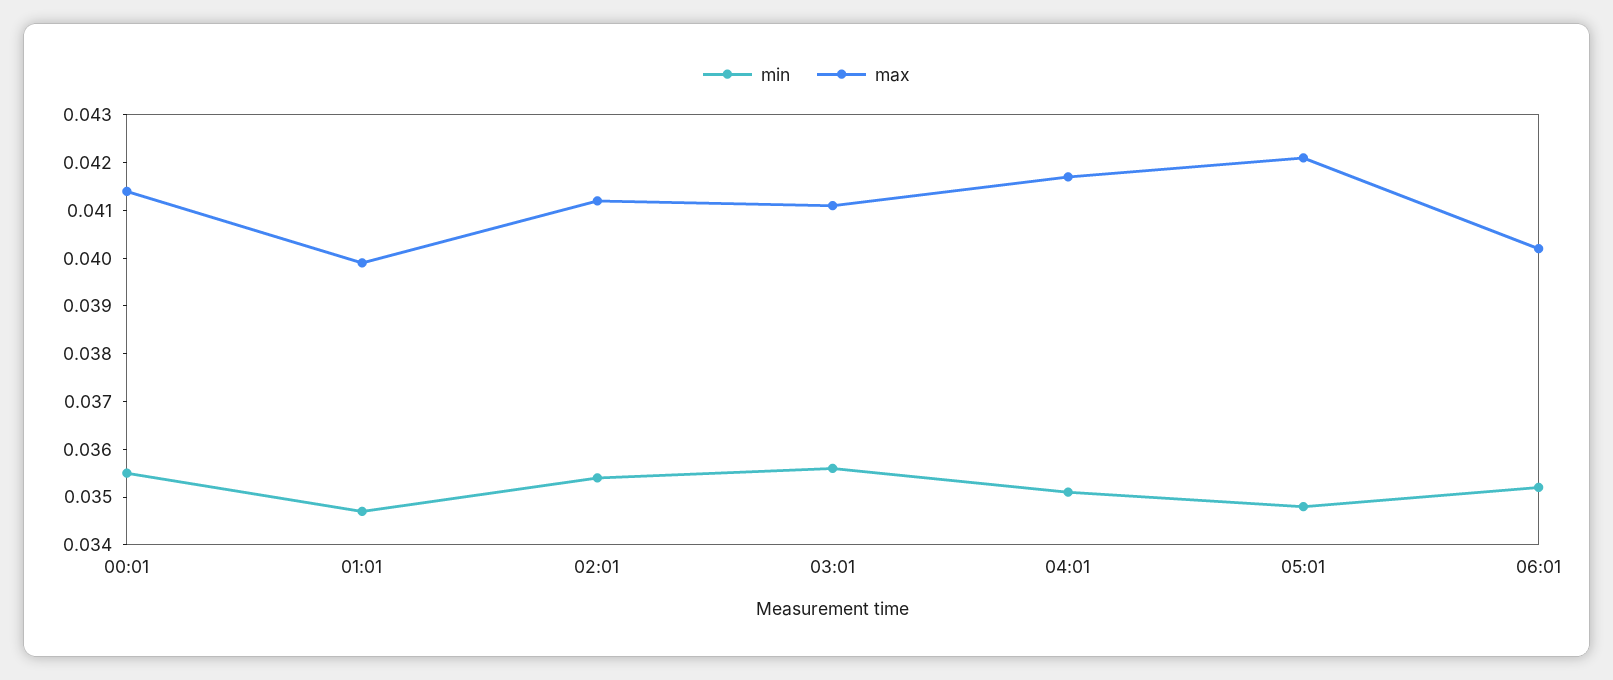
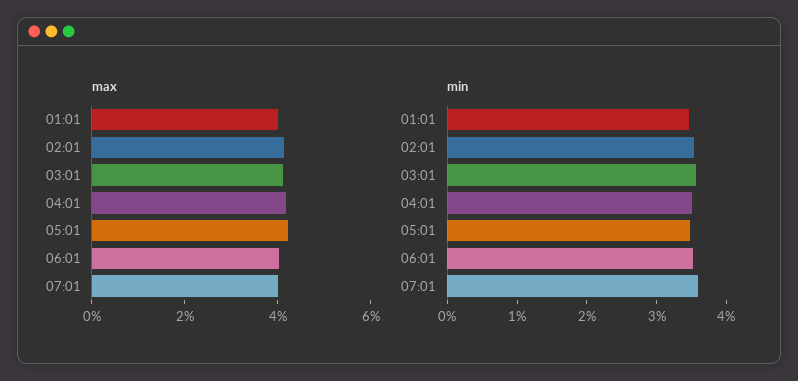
min, 00:01: 0.0355 -> none
max, 00:01: 0.0415 -> none
max, 07:01: none -> 0.04
min, 07:01: none -> 0.036

